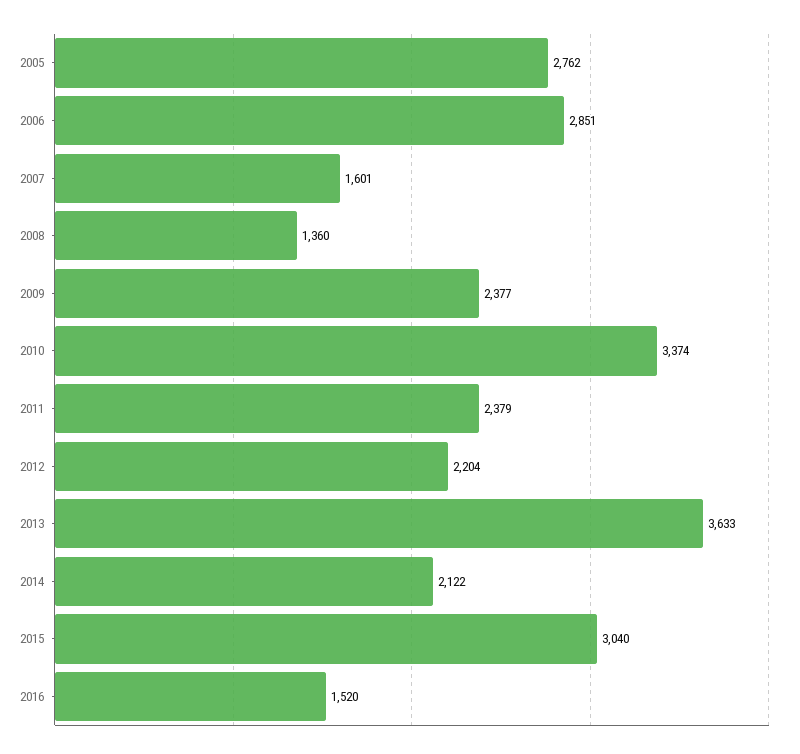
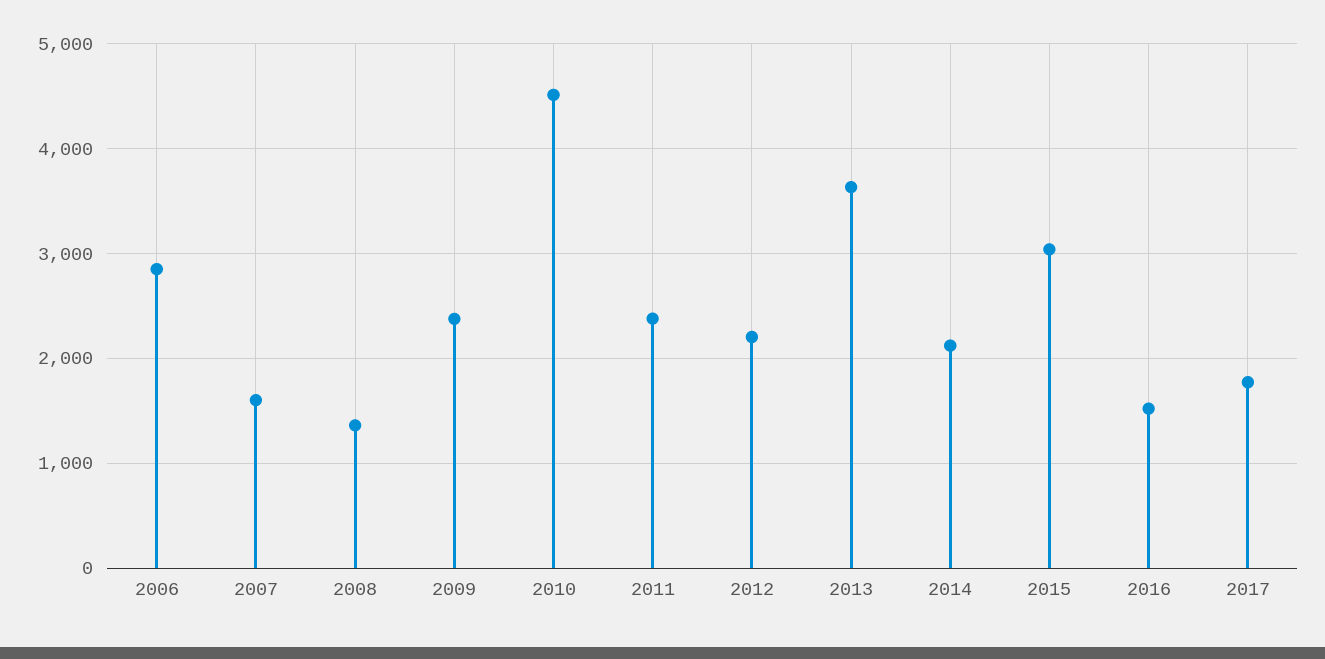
2005: 2762 -> none
2010: 3374 -> 4500
2017: none -> 1800

